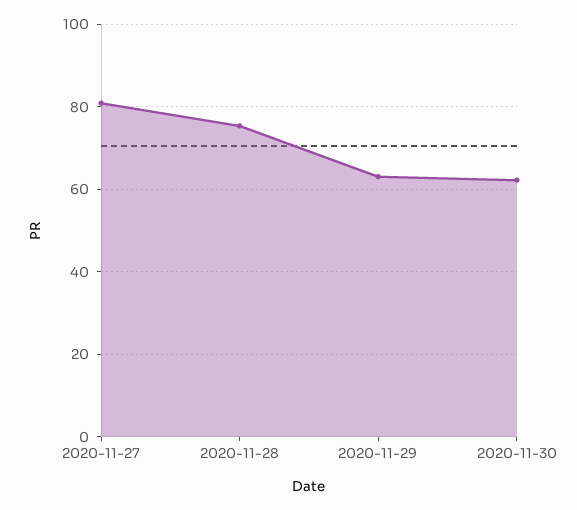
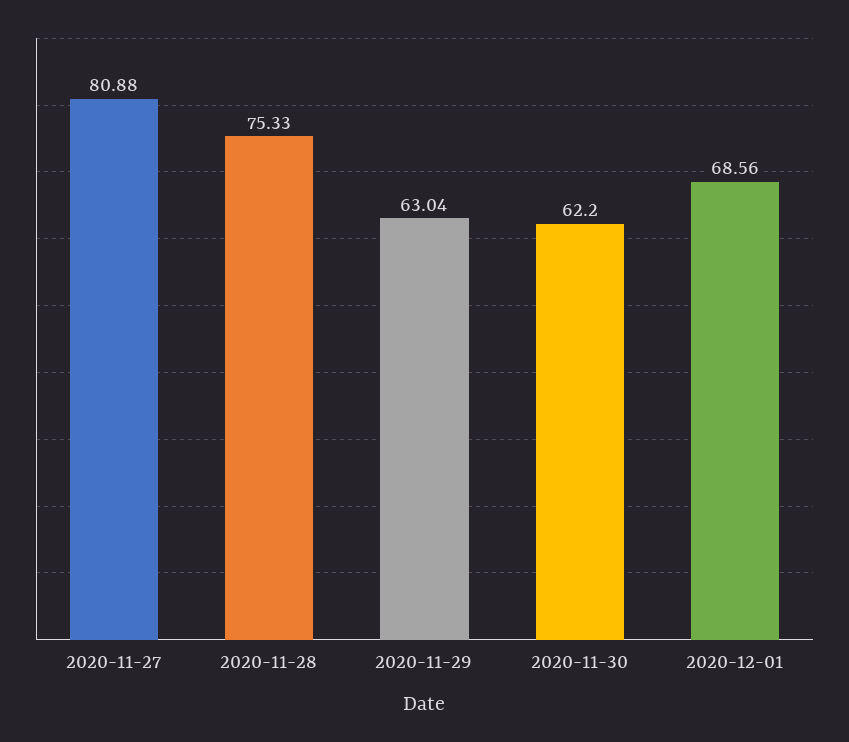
2020-12-01: none -> 68.56

